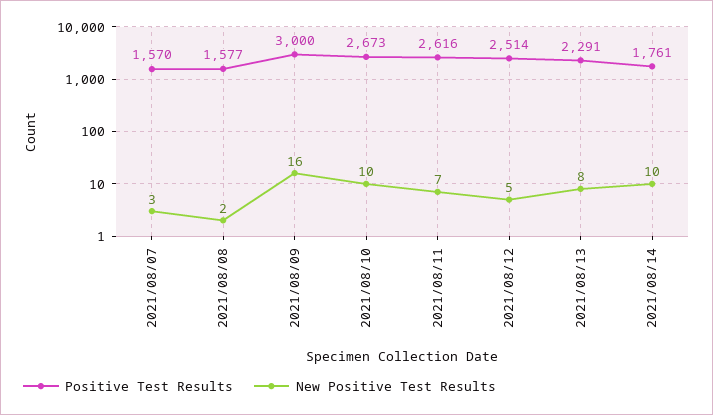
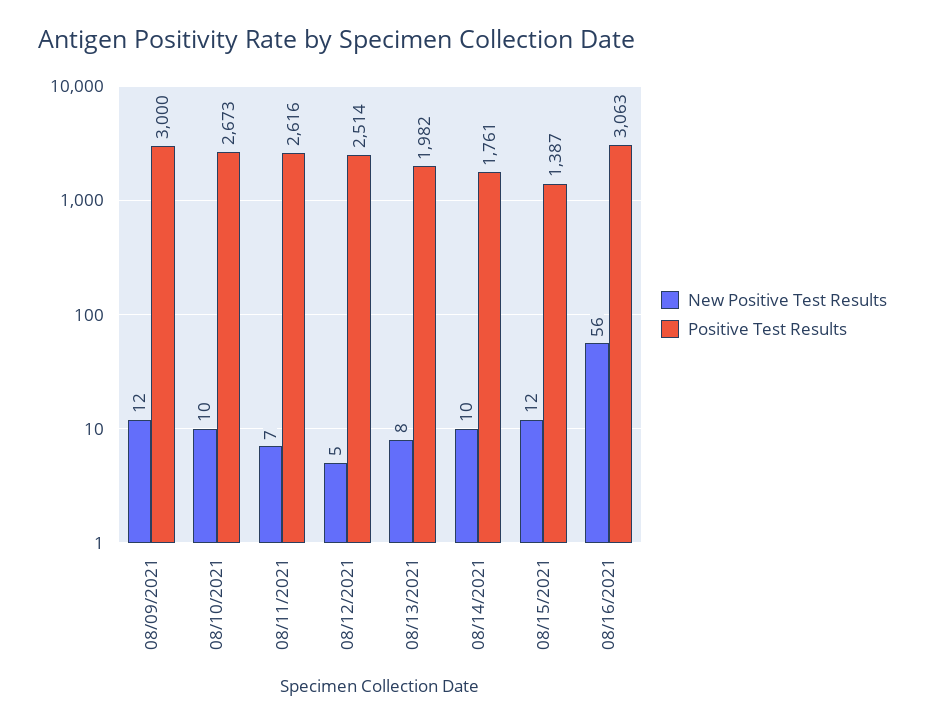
Positive Test Results, 2021/08/07: 1570 -> none
New Positive Test Results, 2021/08/07: 3 -> none
Positive Test Results, 2021/08/08: 1577 -> none
New Positive Test Results, 2021/08/08: 2 -> none
New Positive Test Results, 2021/08/09: 16 -> 12
Positive Test Results, 2021/08/13: 2291 -> 1982
New Positive Test Results, 08/15/2021: none -> 12
Positive Test Results, 08/15/2021: none -> 1387
New Positive Test Results, 08/16/2021: none -> 56
Positive Test Results, 08/16/2021: none -> 3063

